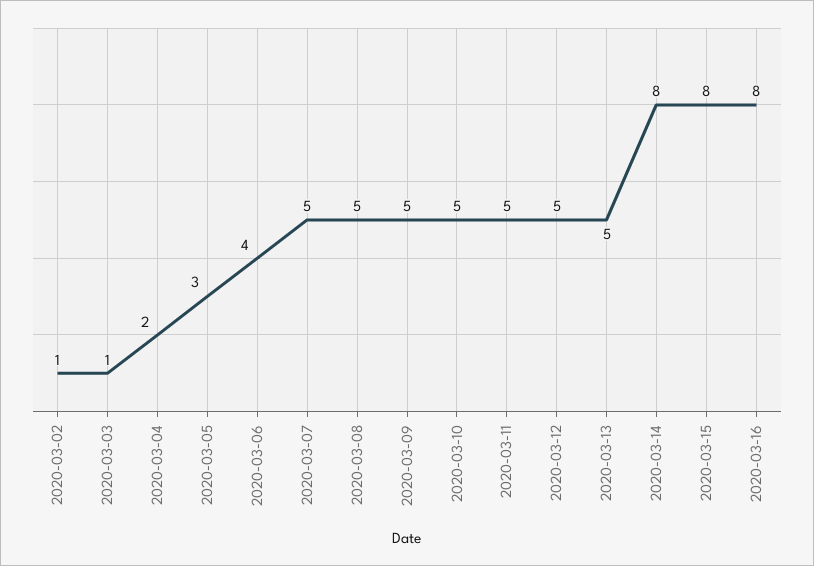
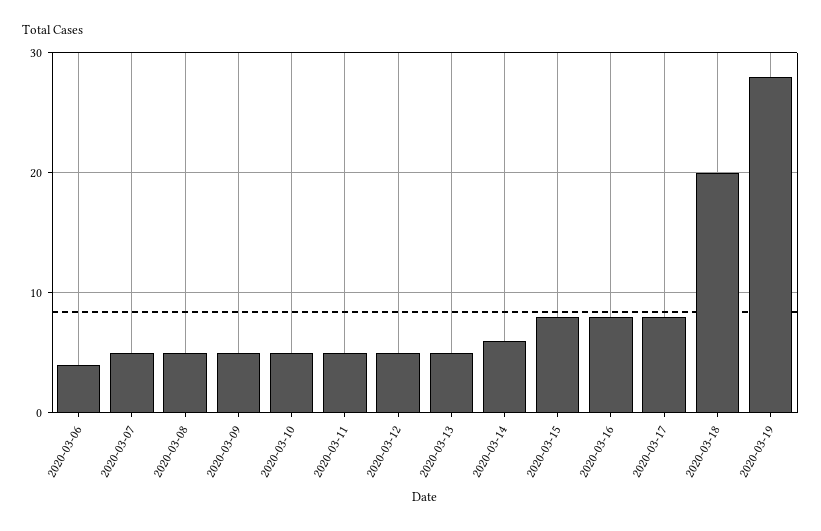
2020-03-02: 1 -> none
2020-03-03: 1 -> none
2020-03-04: 2 -> none
2020-03-05: 3 -> none
2020-03-14: 8 -> 6
2020-03-17: none -> 8
2020-03-18: none -> 20
2020-03-19: none -> 28

